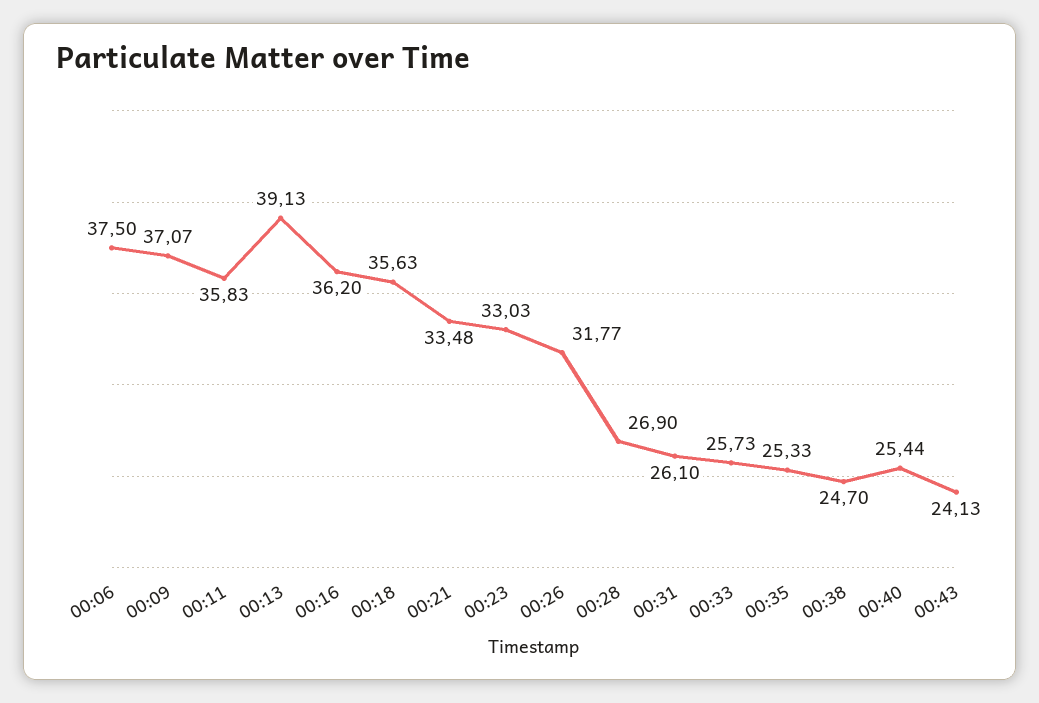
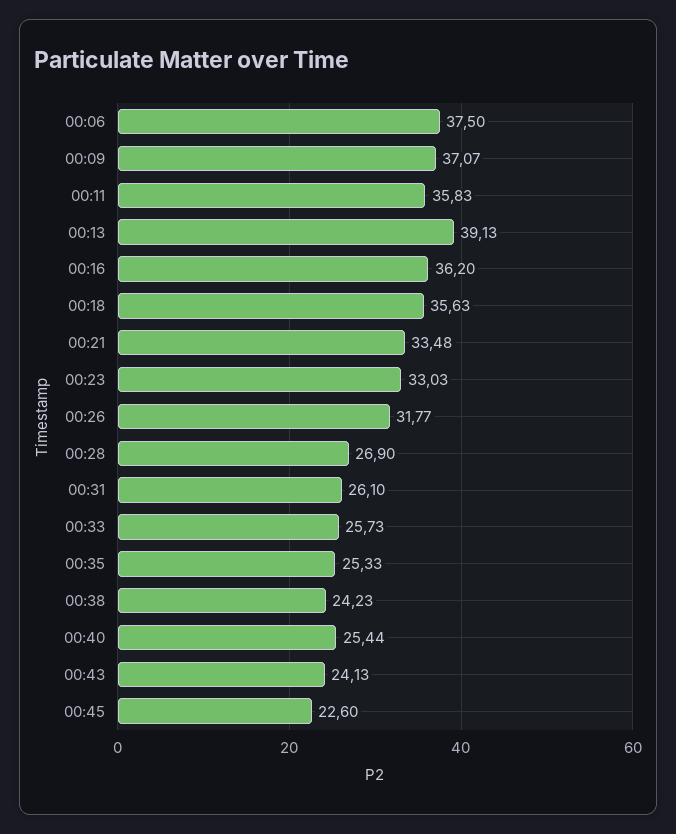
00:38: 24.7 -> 24.23
00:45: none -> 22.6

